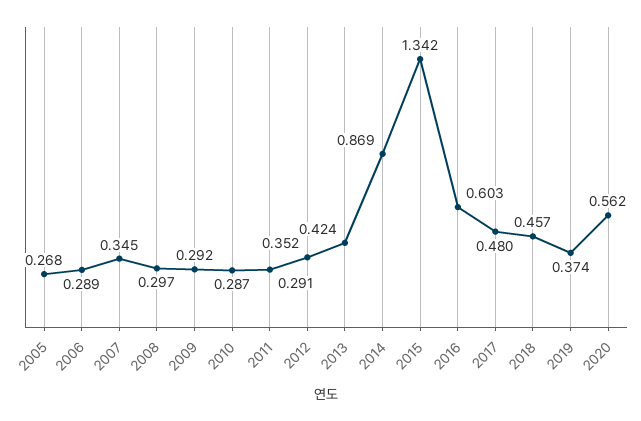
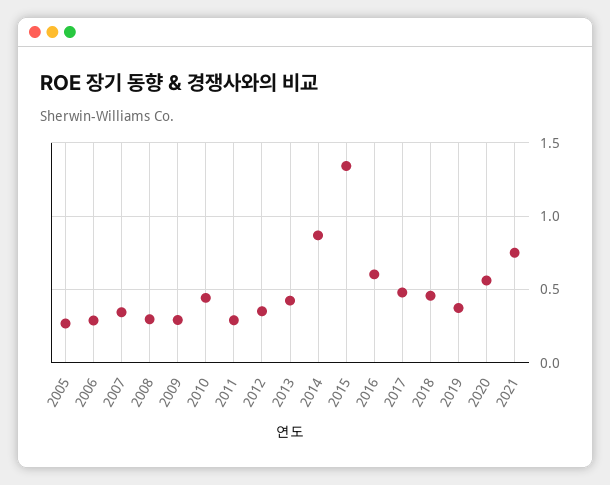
2010: 0.287 -> 0.45
2021: none -> 0.75

